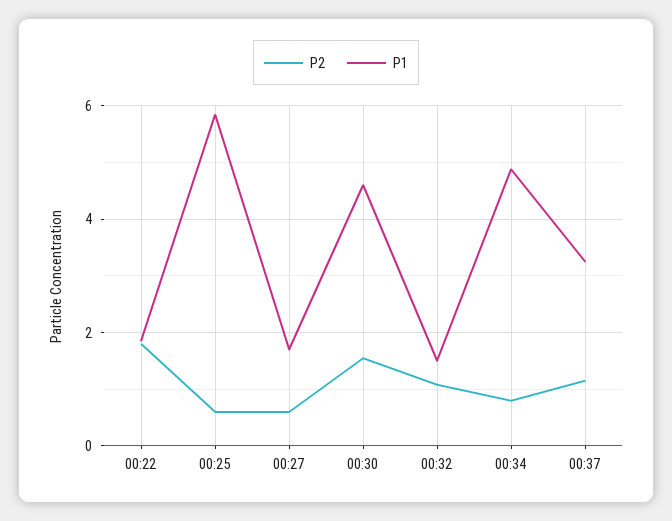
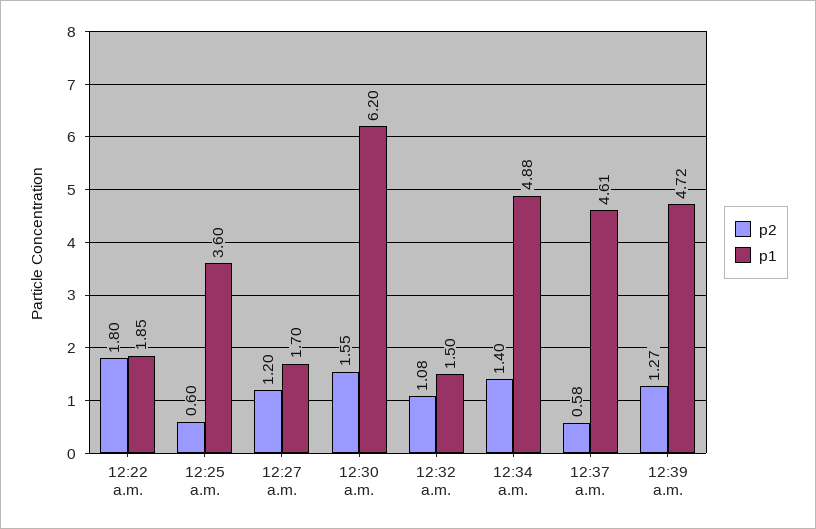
P1, 00:25: 5.8 -> 3.6
P2, 00:27: 0.6 -> 1.2
P1, 00:30: 4.6 -> 6.2
P2, 00:34: 0.8 -> 1.4
P2, 00:37: 1.2 -> 0.58
P1, 00:37: 3.2 -> 4.61
P2, 12:39 a.m.: none -> 1.27
P1, 12:39 a.m.: none -> 4.72

